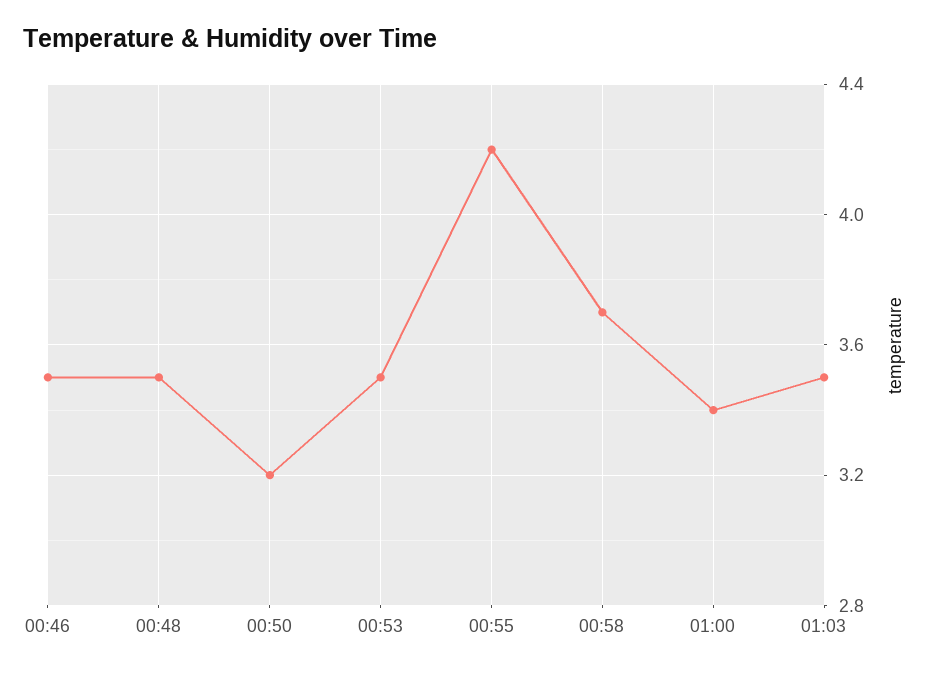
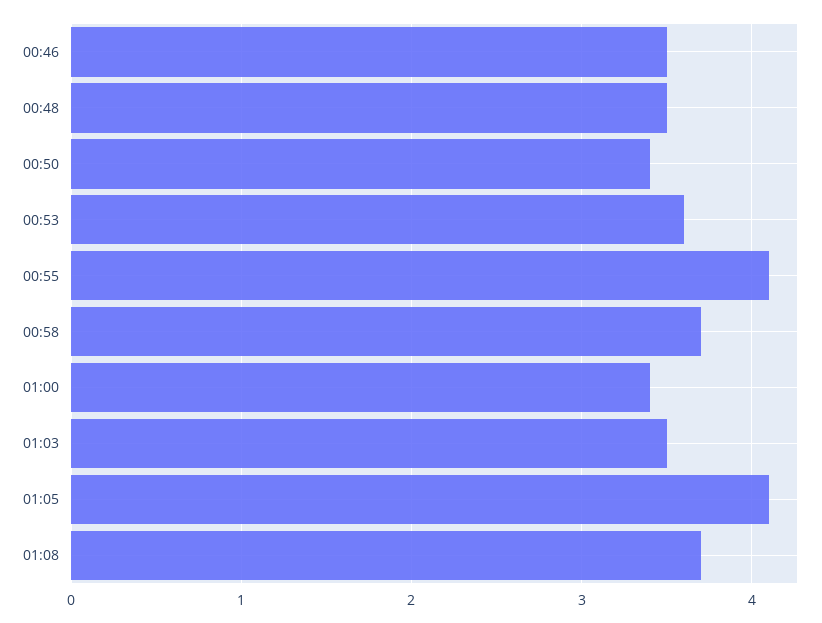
00:50: 3.2 -> 3.4
00:53: 3.5 -> 3.6
00:55: 4.2 -> 4.1
01:05: none -> 4.1
01:08: none -> 3.7

